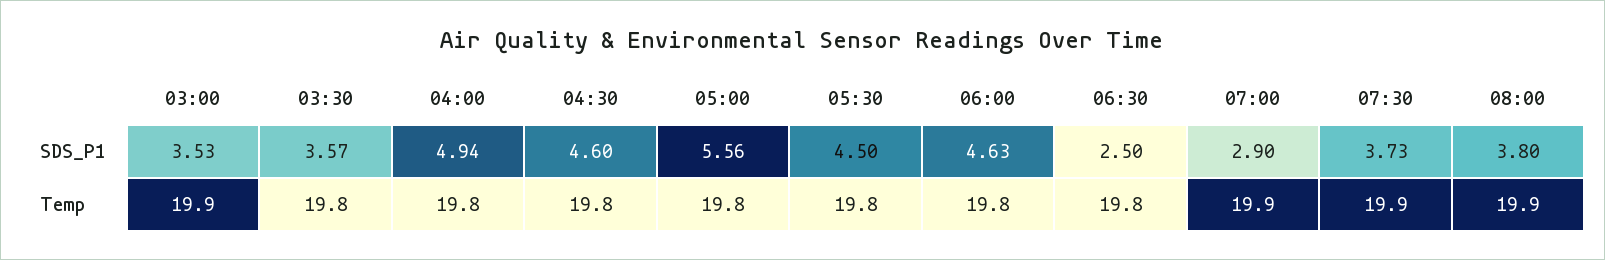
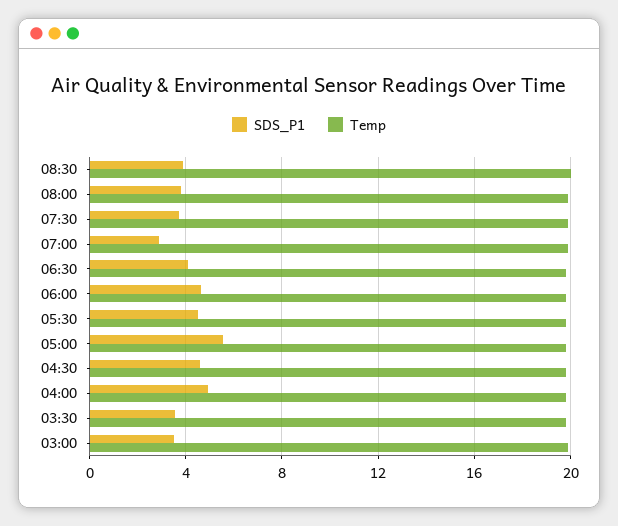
SDS_P1, 06:30: 2.5 -> 4
SDS_P1, 08:30: none -> 4
Temp, 08:30: none -> 20

